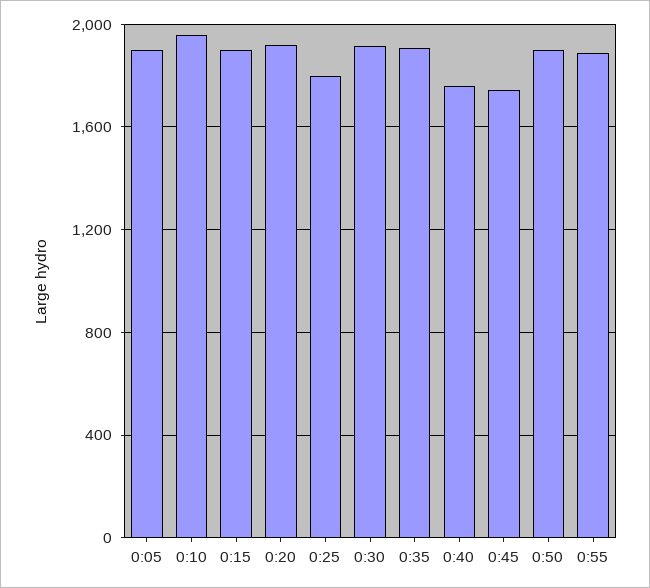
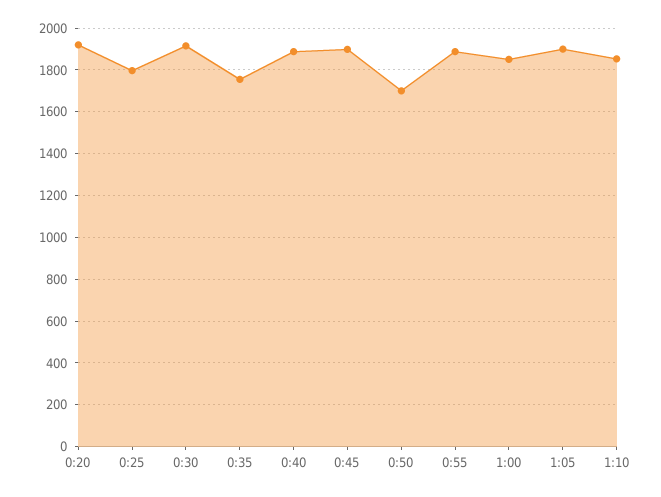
0:05: 1900 -> none
0:10: 1950 -> none
0:15: 1900 -> none
0:35: 1900 -> 1750
0:40: 1750 -> 1900
0:45: 1750 -> 1900
0:50: 1900 -> 1700
1:00: none -> 1850
1:05: none -> 1900
1:10: none -> 1850

